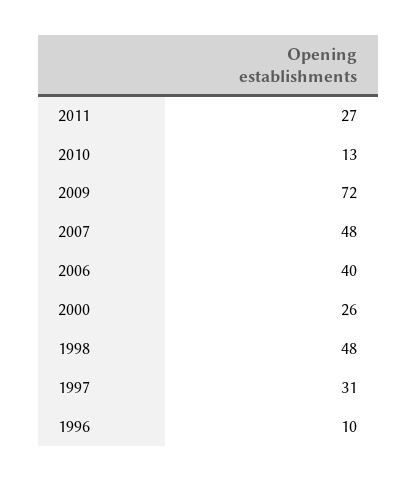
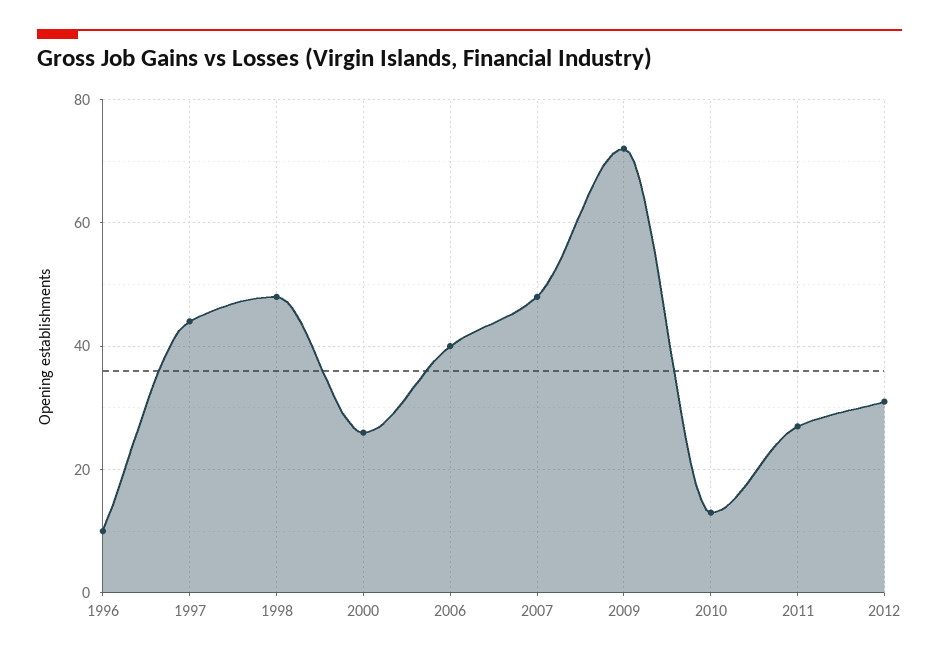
1997: 31 -> 45
2012: none -> 30

